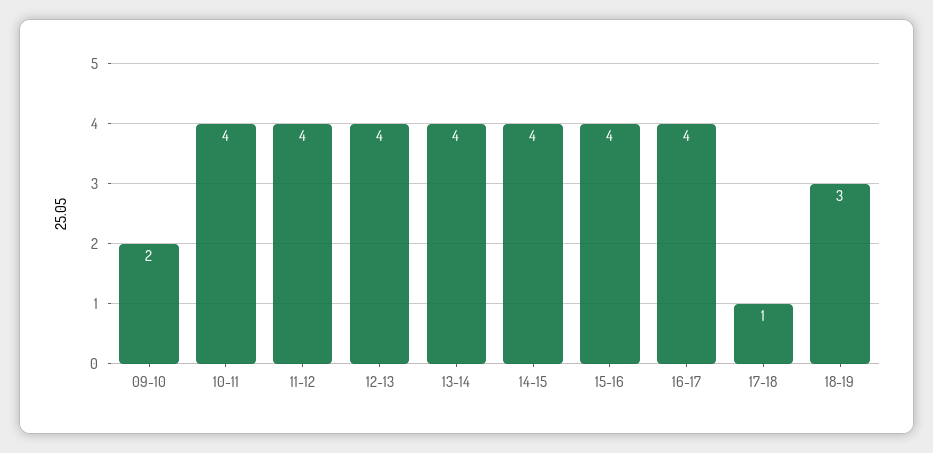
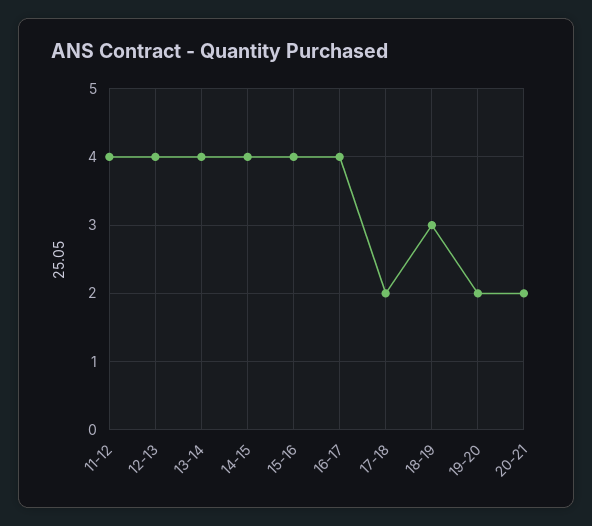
09-10: 2 -> none
10-11: 4 -> none
17-18: 1 -> 2
19-20: none -> 2
20-21: none -> 2

